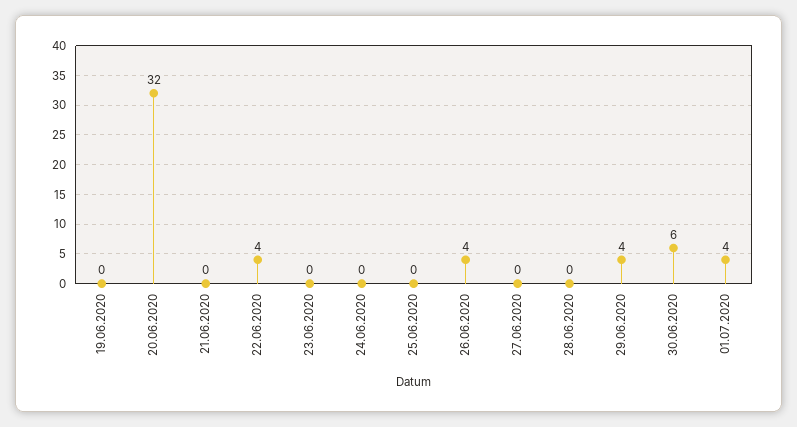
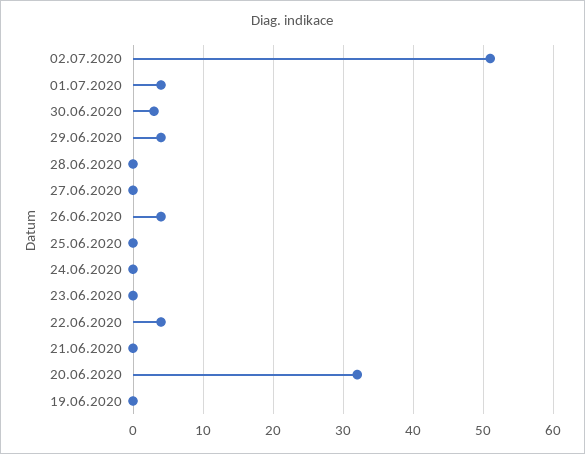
30.06.2020: 6 -> 3
02.07.2020: none -> 51

